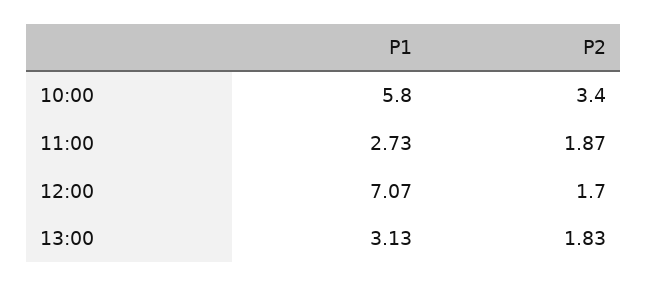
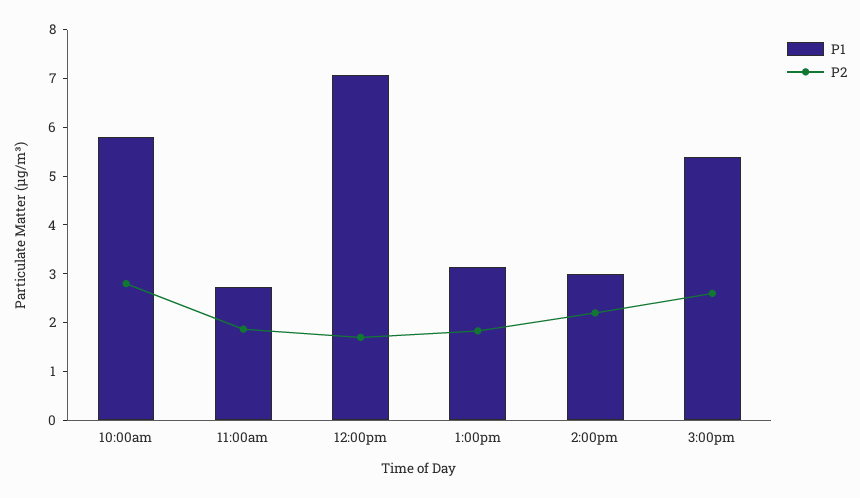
P2, 10:00: 3.4 -> 2.8
P1, 2:00pm: none -> 3
P2, 2:00pm: none -> 2.2
P1, 3:00pm: none -> 5.4
P2, 3:00pm: none -> 2.6

